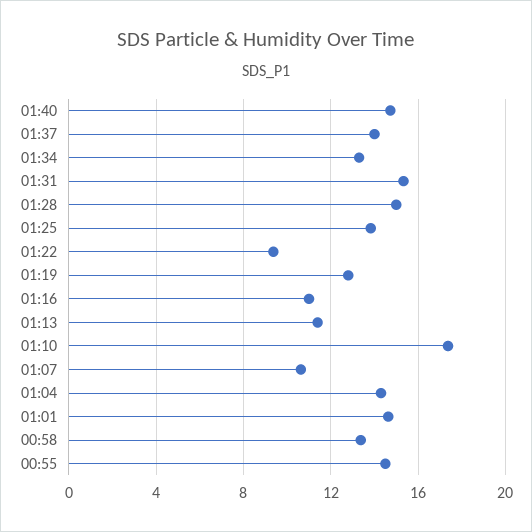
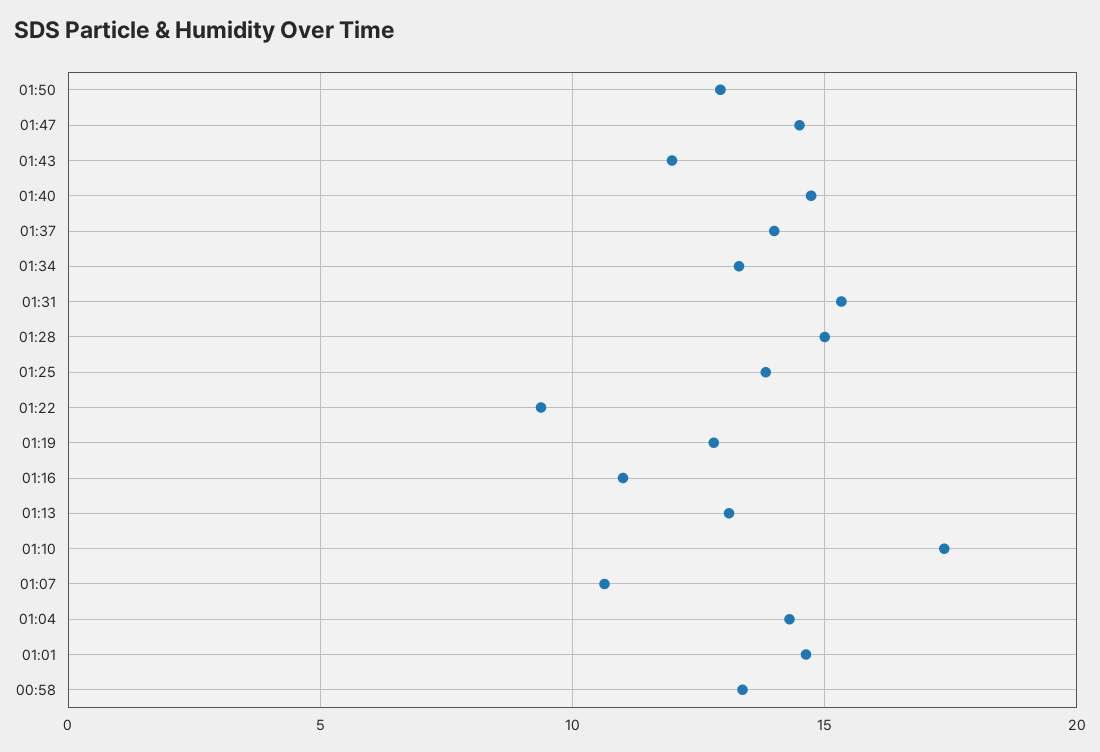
01:13: 11.5 -> 13
00:55: 14.5 -> none
01:50: none -> 13
01:47: none -> 14.5
01:43: none -> 12

